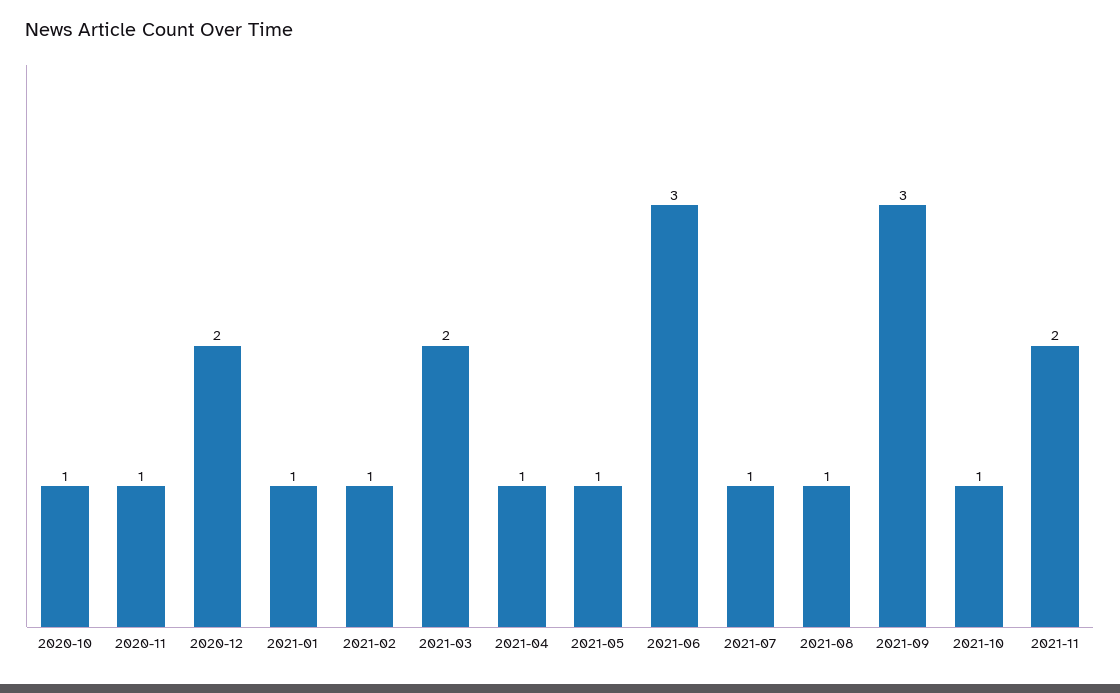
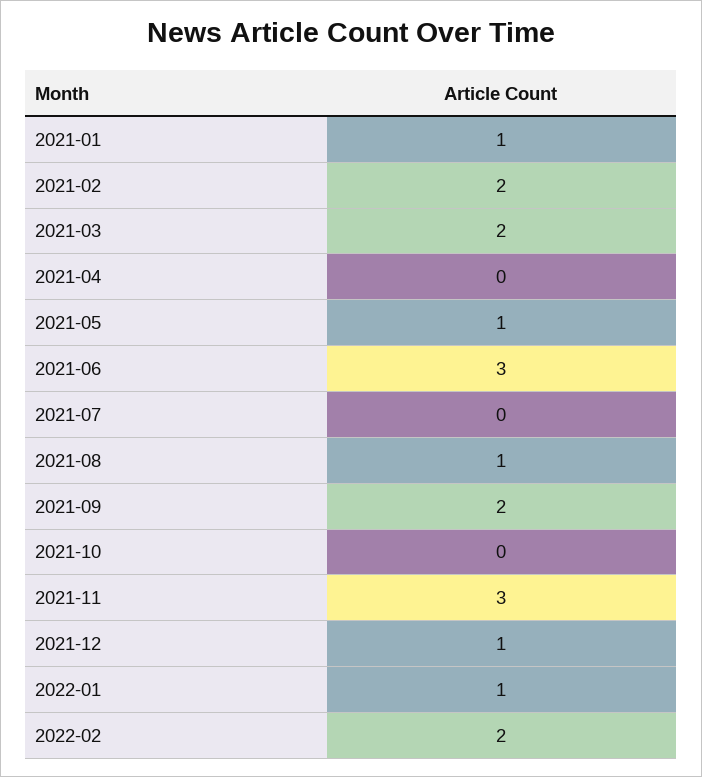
2020-10: 1 -> none
2020-11: 1 -> none
2020-12: 2 -> none
2021-02: 1 -> 2
2021-04: 1 -> 0
2021-07: 1 -> 0
2021-09: 3 -> 2
2021-10: 1 -> 0
2021-11: 2 -> 3
2021-12: none -> 1
2022-01: none -> 1
2022-02: none -> 2

